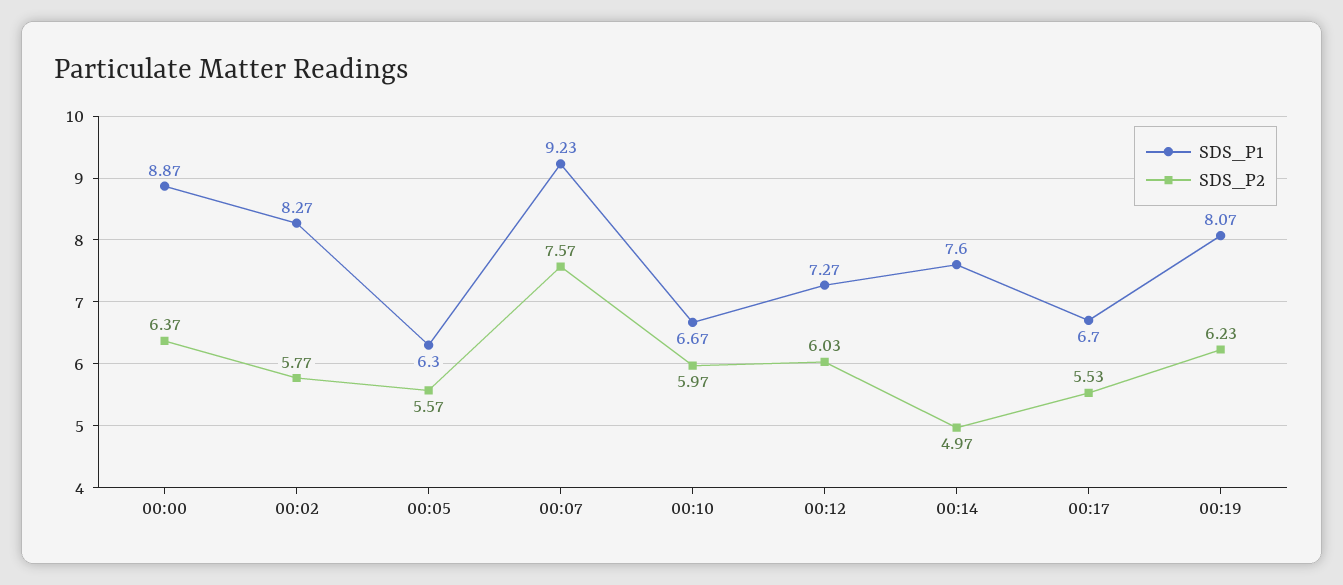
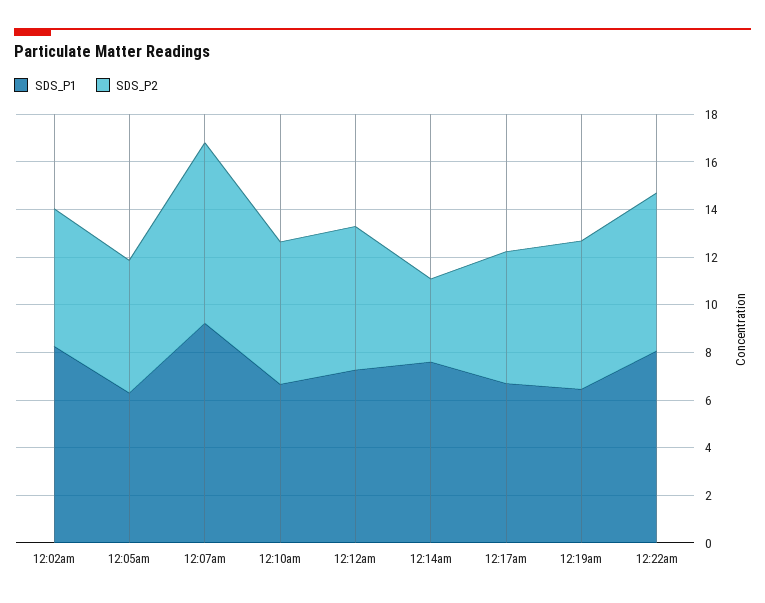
SDS_P1, 00:00: 8.87 -> none
SDS_P2, 00:00: 6.37 -> none
SDS_P2, 00:14: 4.97 -> 3.5
SDS_P1, 00:19: 8.07 -> 6.5
SDS_P1, 12:22am: none -> 8
SDS_P2, 12:22am: none -> 6.5

